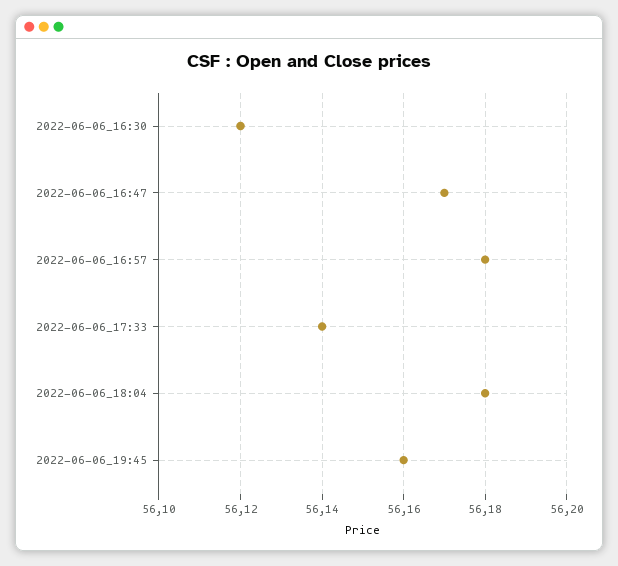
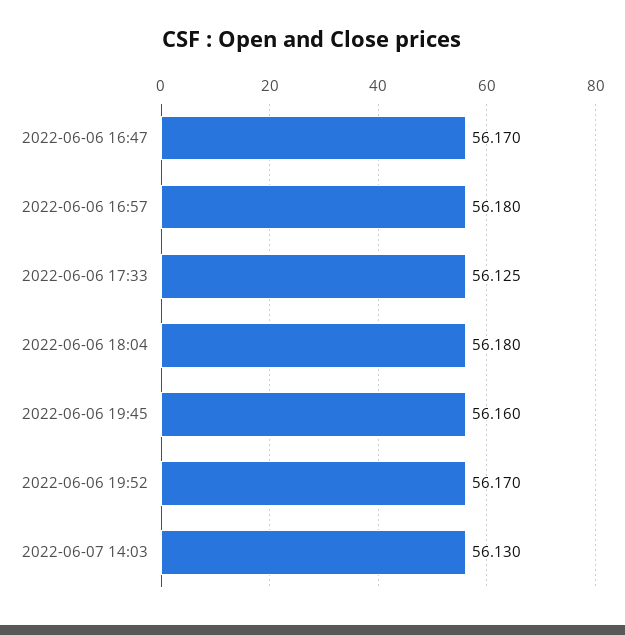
2022-06-06_16:30: 56.12 -> none
2022-06-06_17:33: 56.14 -> 56.125
2022-06-06 19:52: none -> 56.17
2022-06-07 14:03: none -> 56.13

